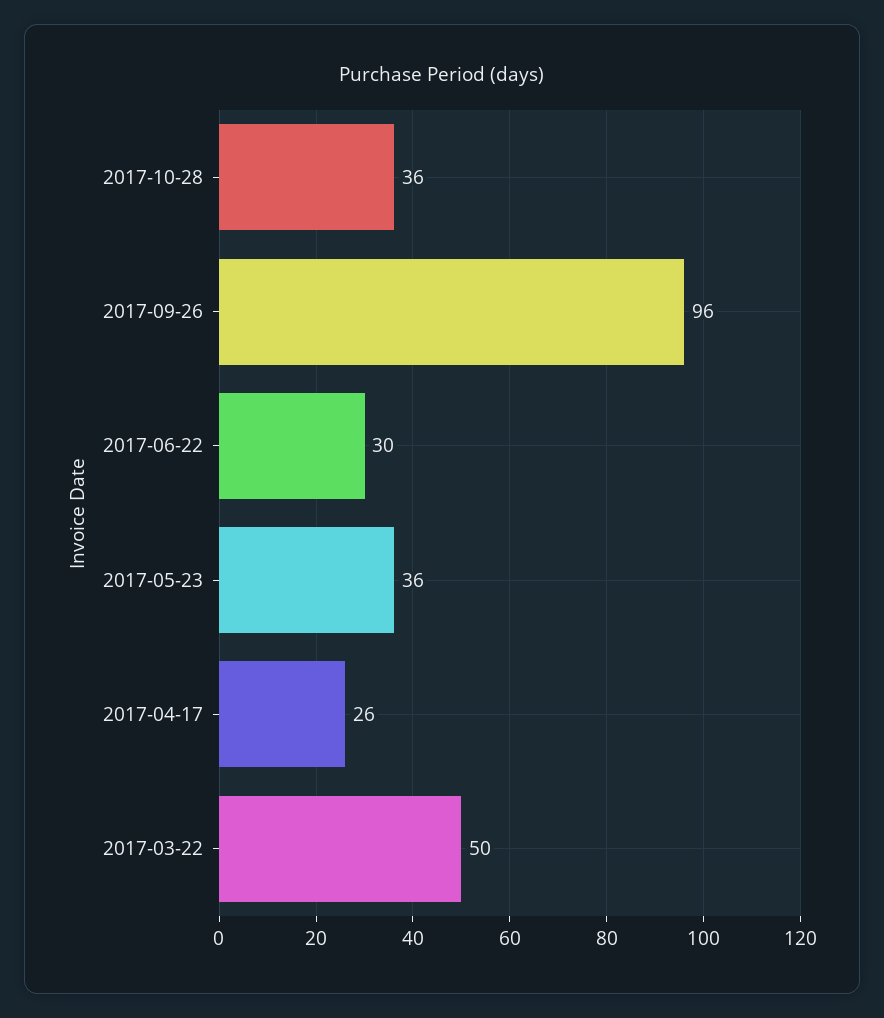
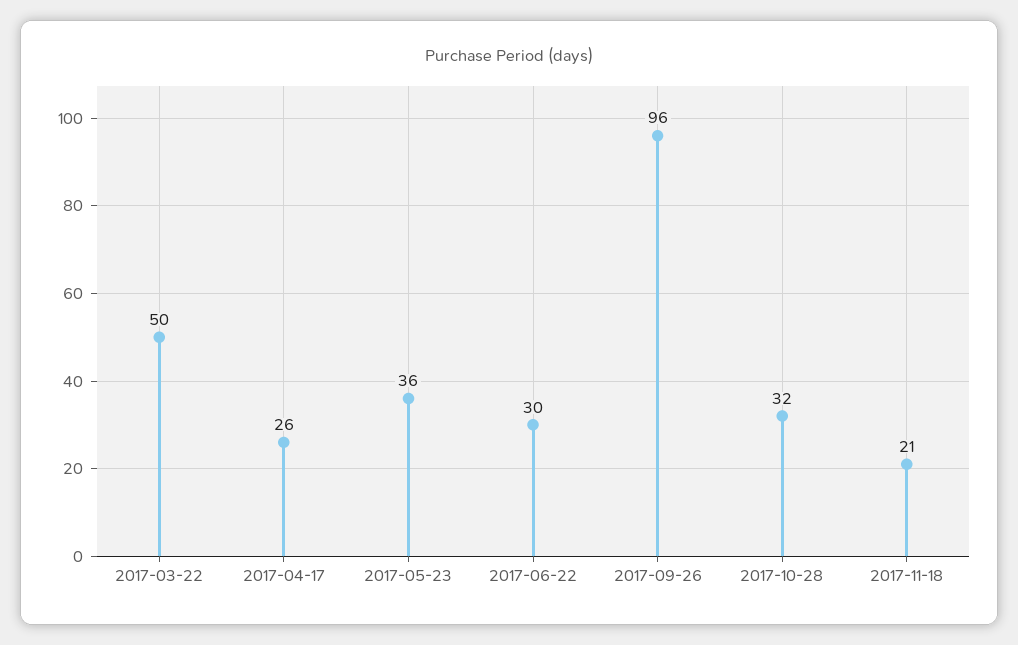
2017-10-28: 36 -> 32
2017-11-18: none -> 21

